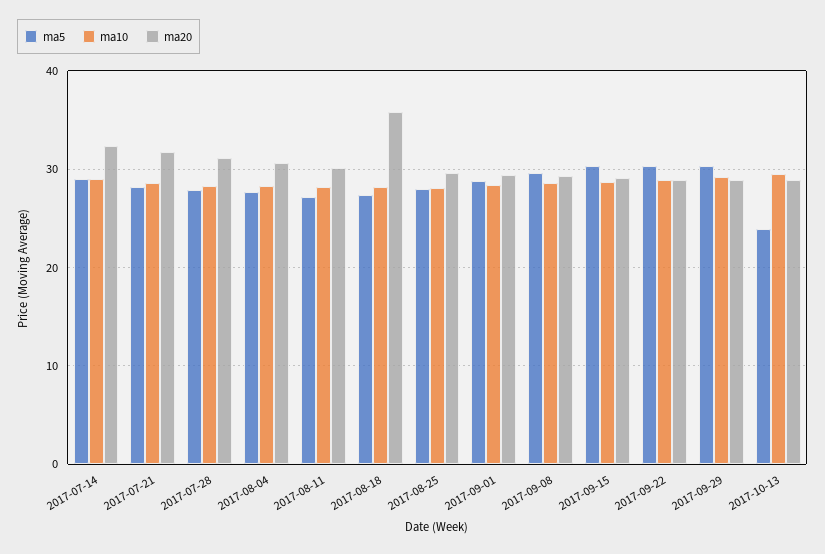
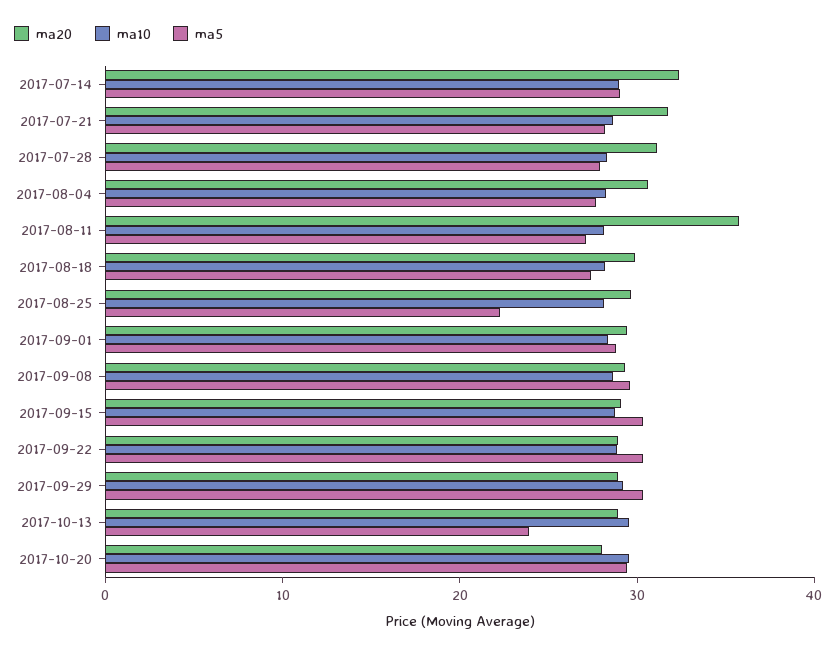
ma20, 2017-08-11: 30 -> 36
ma20, 2017-08-18: 36 -> 30
ma5, 2017-08-25: 28 -> 22
ma20, 2017-10-20: none -> 28
ma10, 2017-10-20: none -> 30
ma5, 2017-10-20: none -> 30

